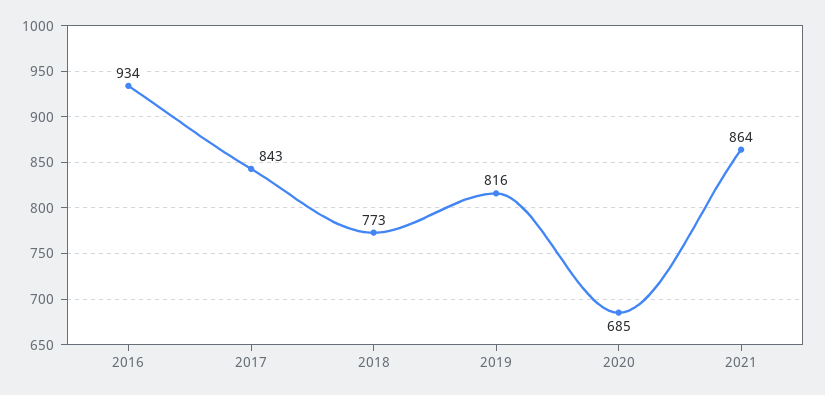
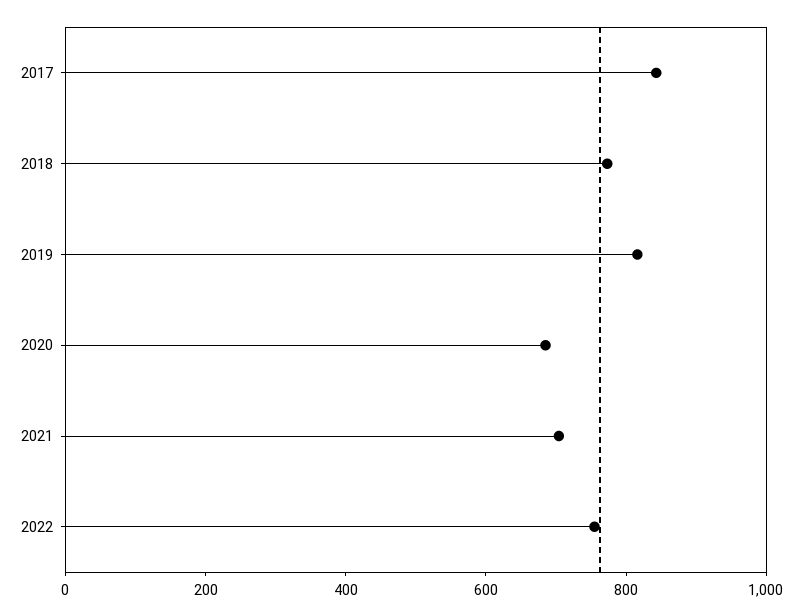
2016: 934 -> none
2021: 864 -> 700
2022: none -> 750

